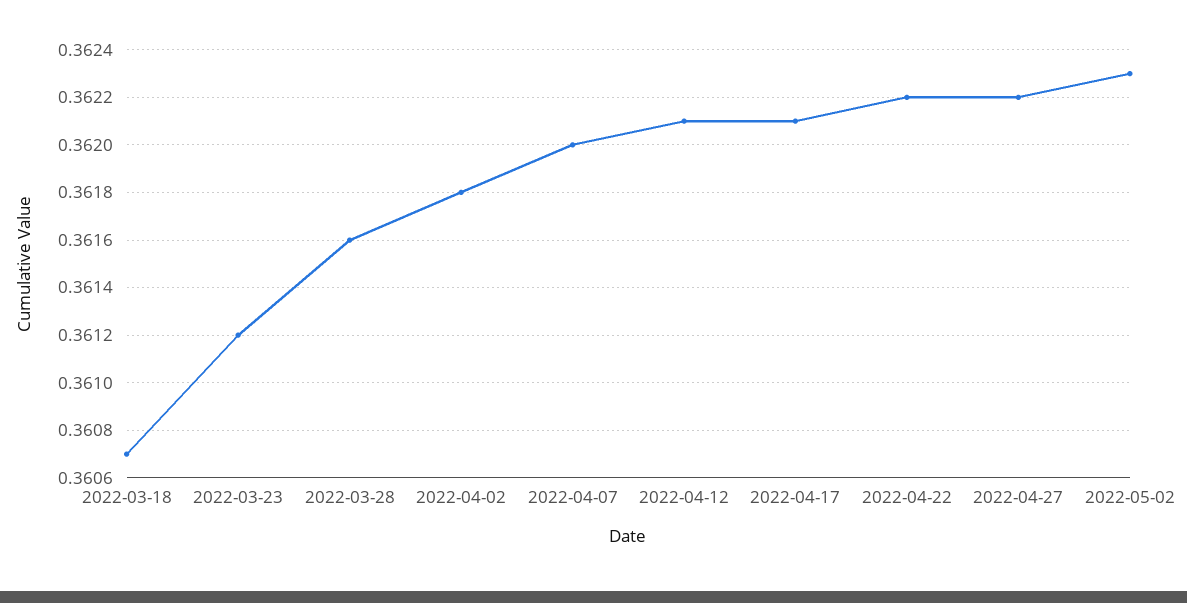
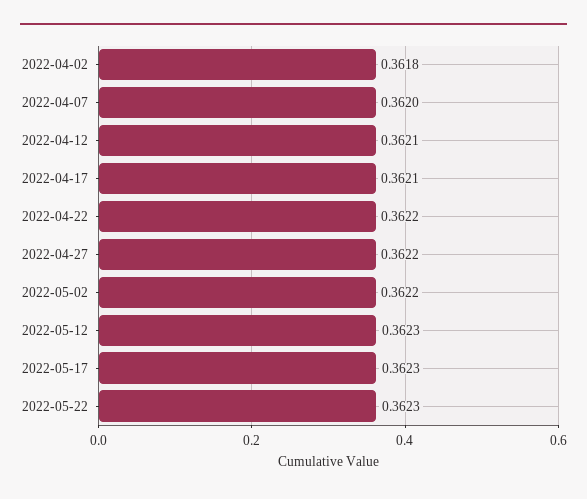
2022-03-18: 0.3607 -> none
2022-03-23: 0.3612 -> none
2022-03-28: 0.3616 -> none
2022-05-02: 0.3623 -> 0.3622
2022-05-12: none -> 0.3623
2022-05-17: none -> 0.3623
2022-05-22: none -> 0.3623

